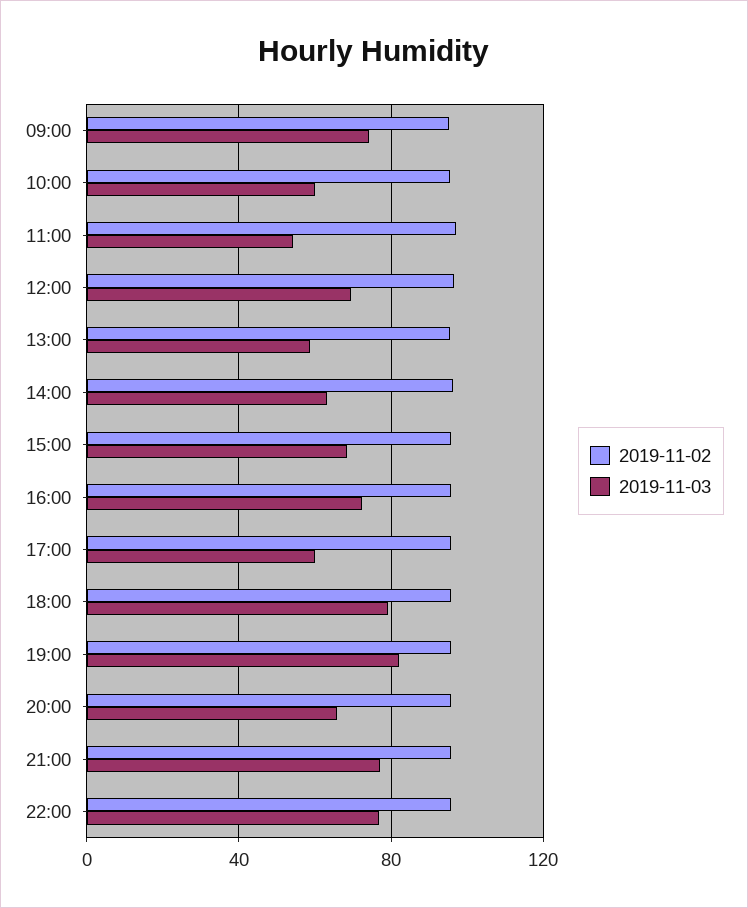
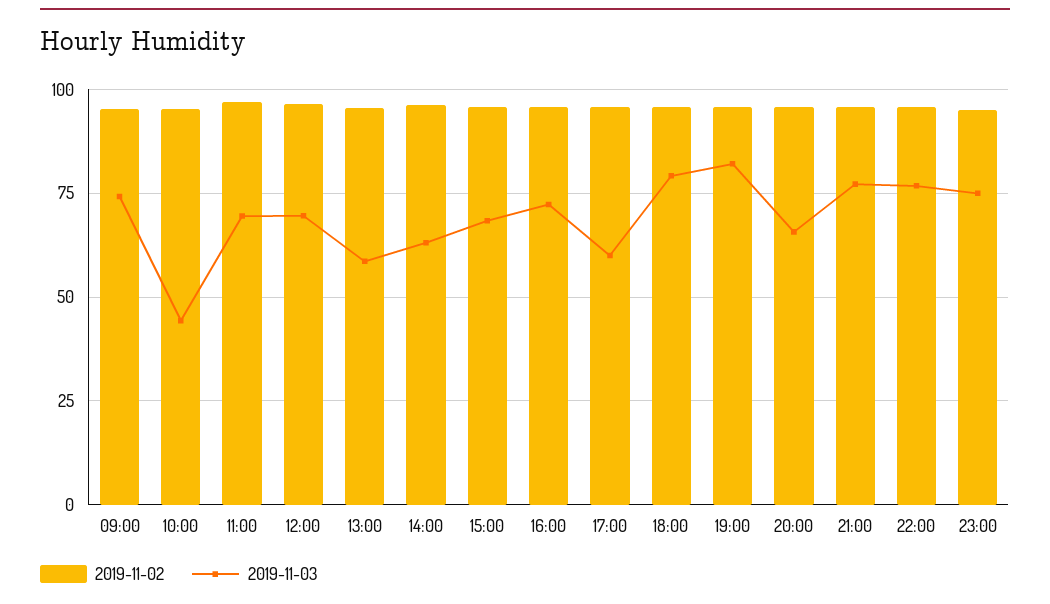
2019-11-03, 10:00: 60 -> 45
2019-11-03, 11:00: 55 -> 70
2019-11-02, 23:00: none -> 95
2019-11-03, 23:00: none -> 75

